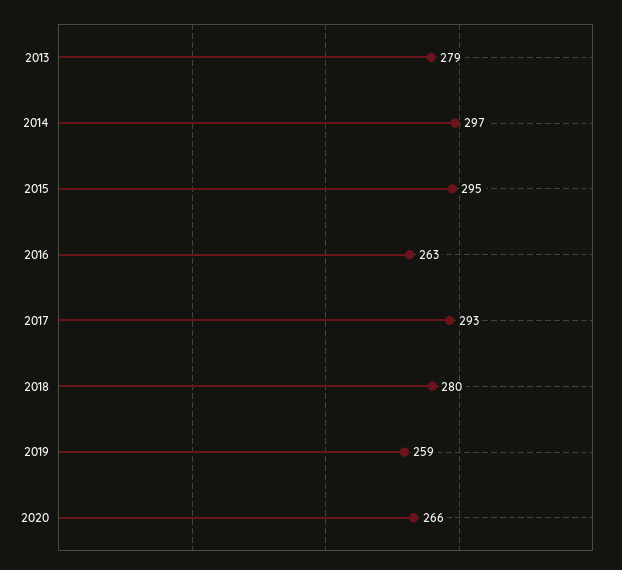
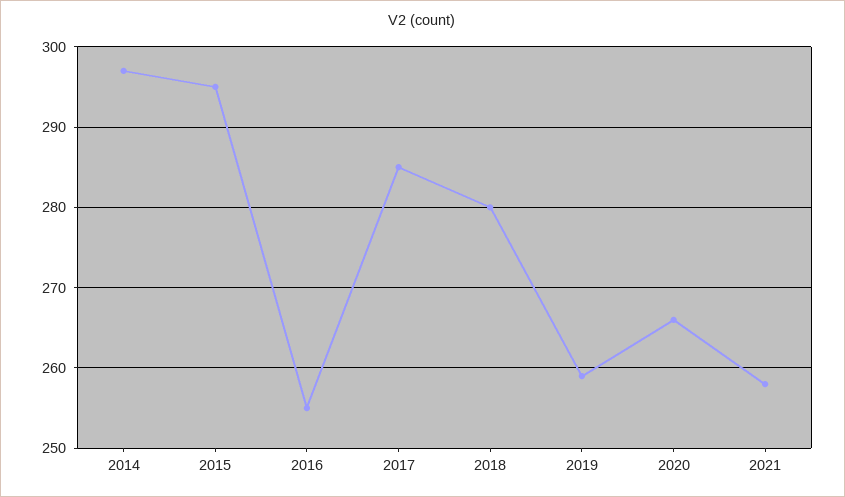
2013: 279 -> none
2016: 263 -> 255
2017: 293 -> 285
2021: none -> 258

